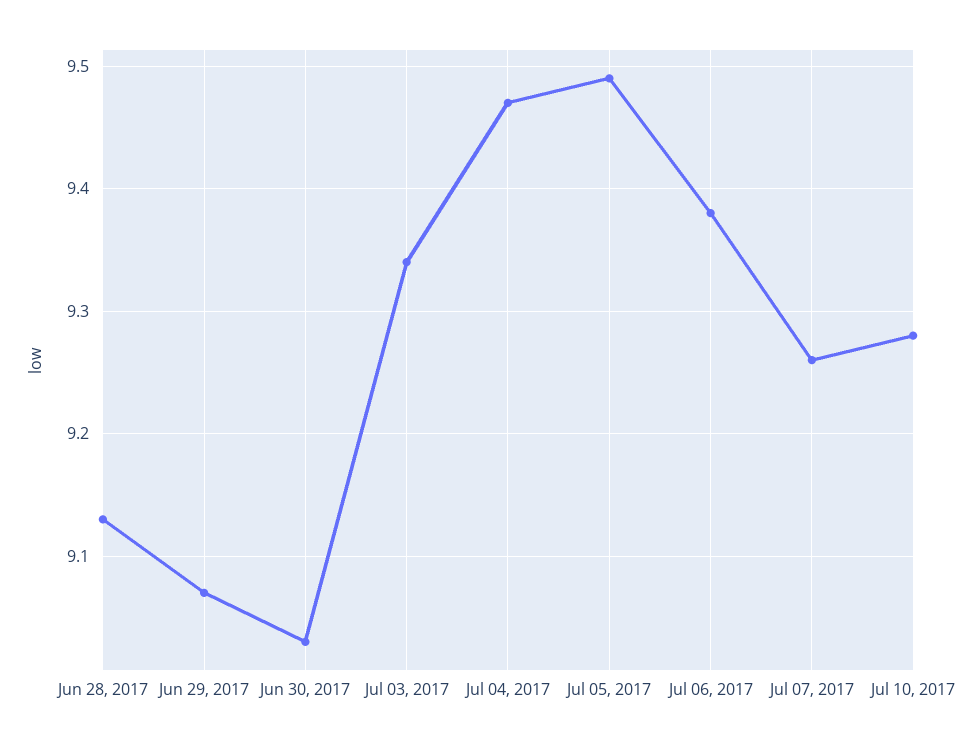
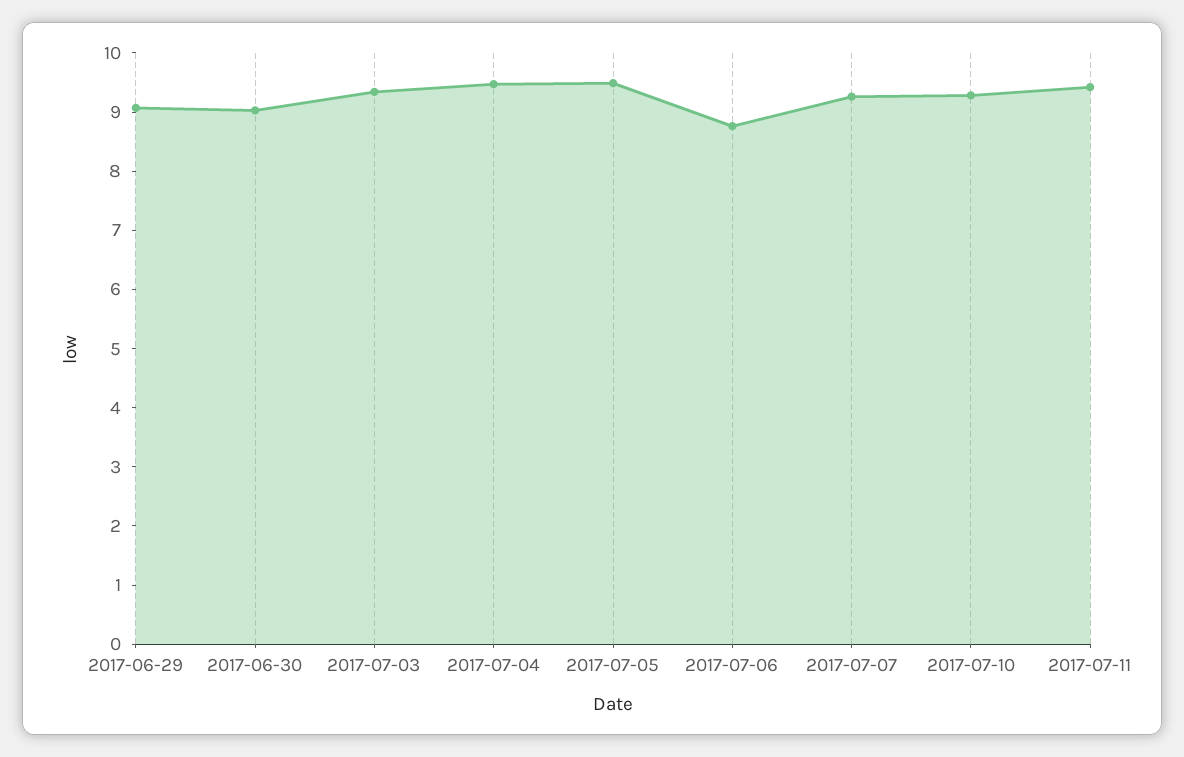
Jun 28, 2017: 9.13 -> none
Jul 06, 2017: 9.38 -> 8.8
2017-07-11: none -> 9.4

